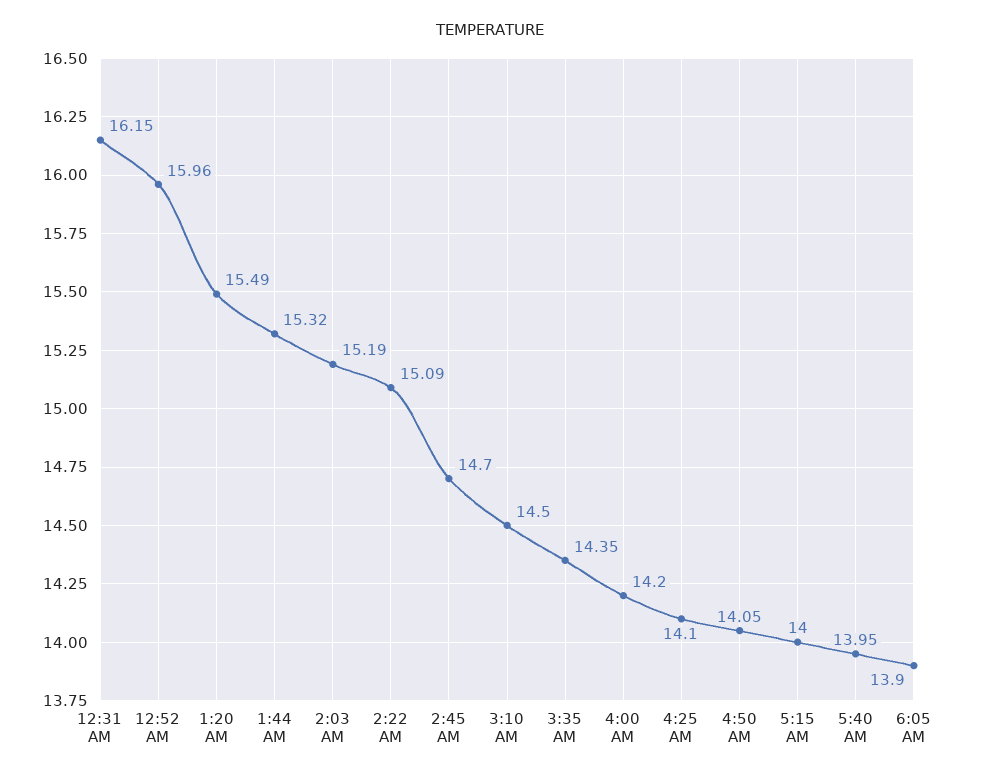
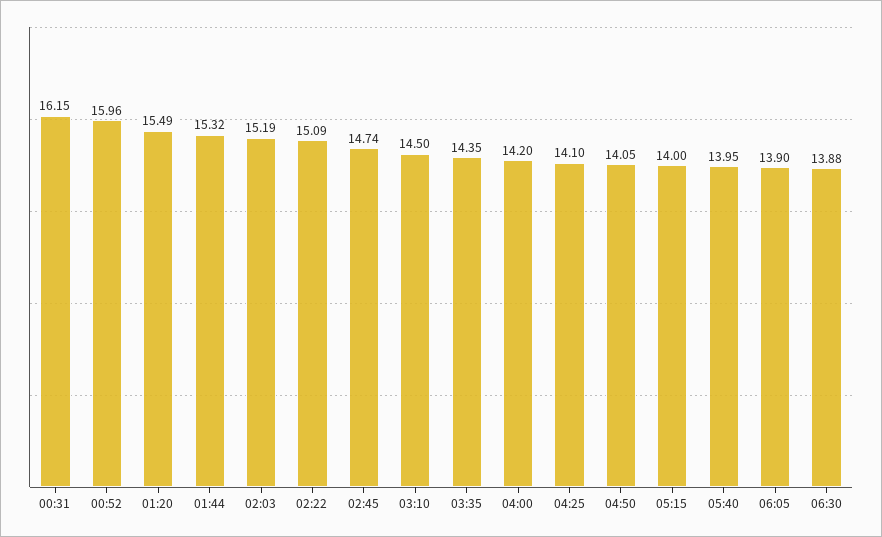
2:45 AM: 14.7 -> 14.74
06:30: none -> 13.88

